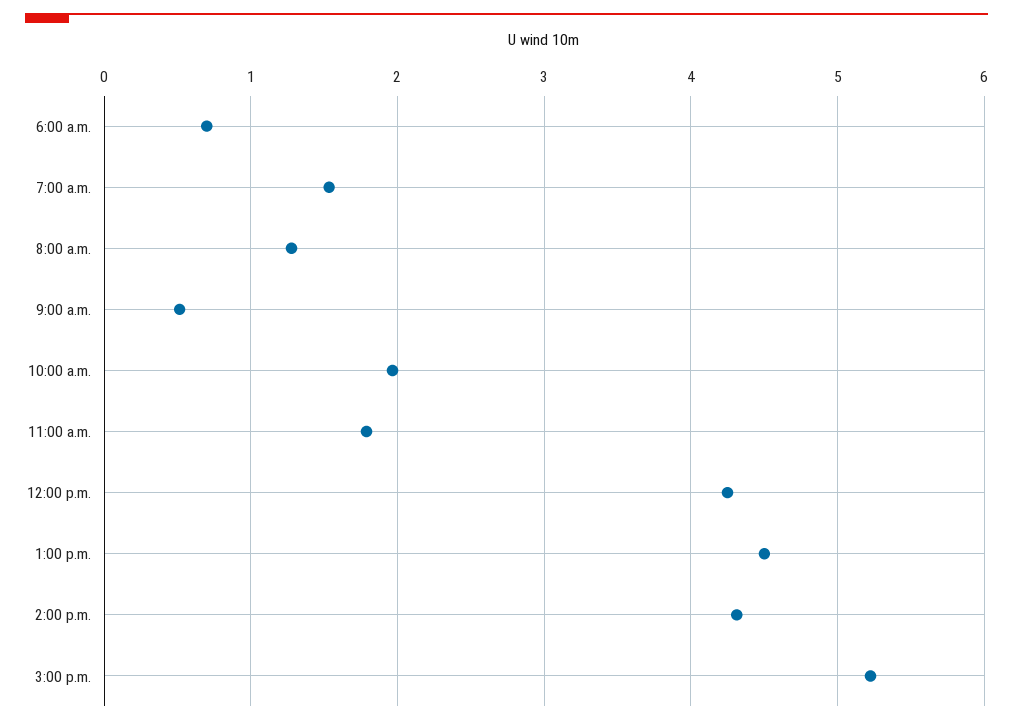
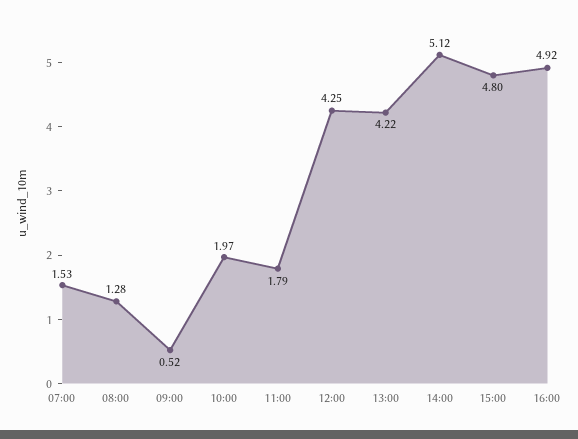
6:00 a.m.: 0.7 -> none
1:00 p.m.: 4.5 -> 4.22
2:00 p.m.: 4.3 -> 5.12
3:00 p.m.: 5.2 -> 4.8
16:00: none -> 4.92

